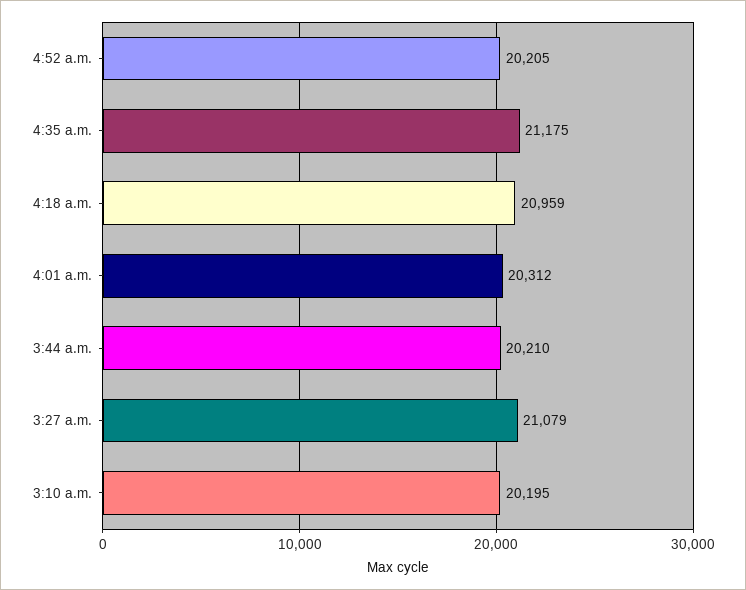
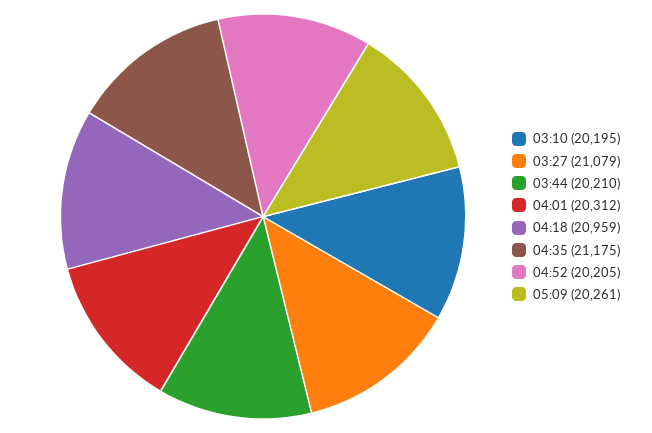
05:09: none -> 20261

